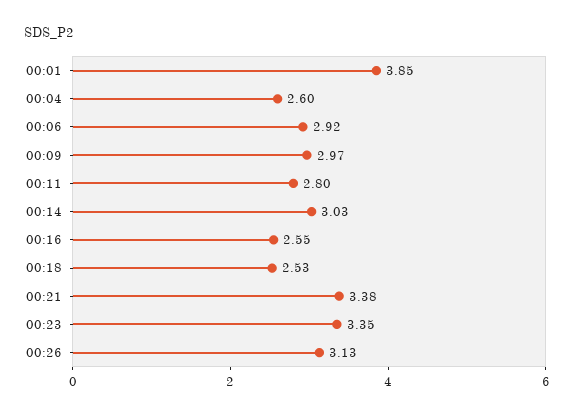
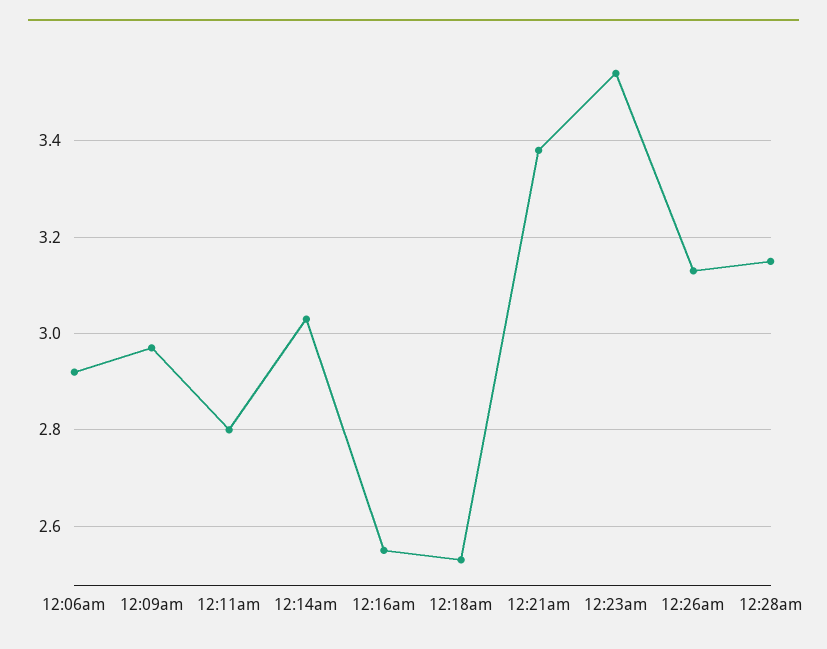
00:01: 3.85 -> none
00:04: 2.6 -> none
00:23: 3.35 -> 3.55
12:28am: none -> 3.15

